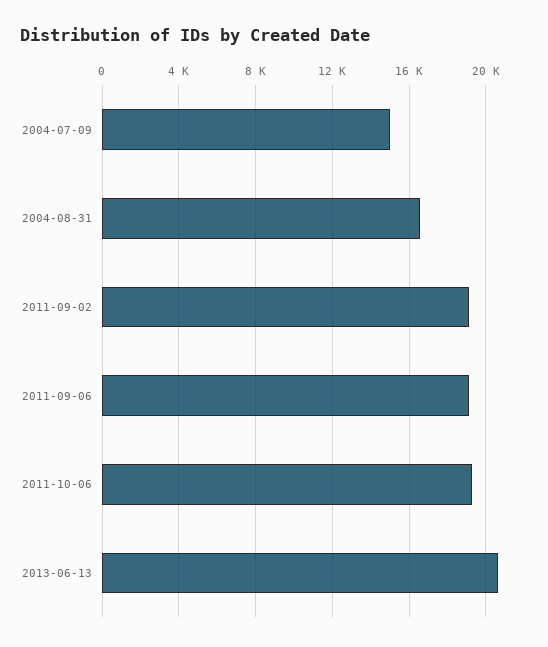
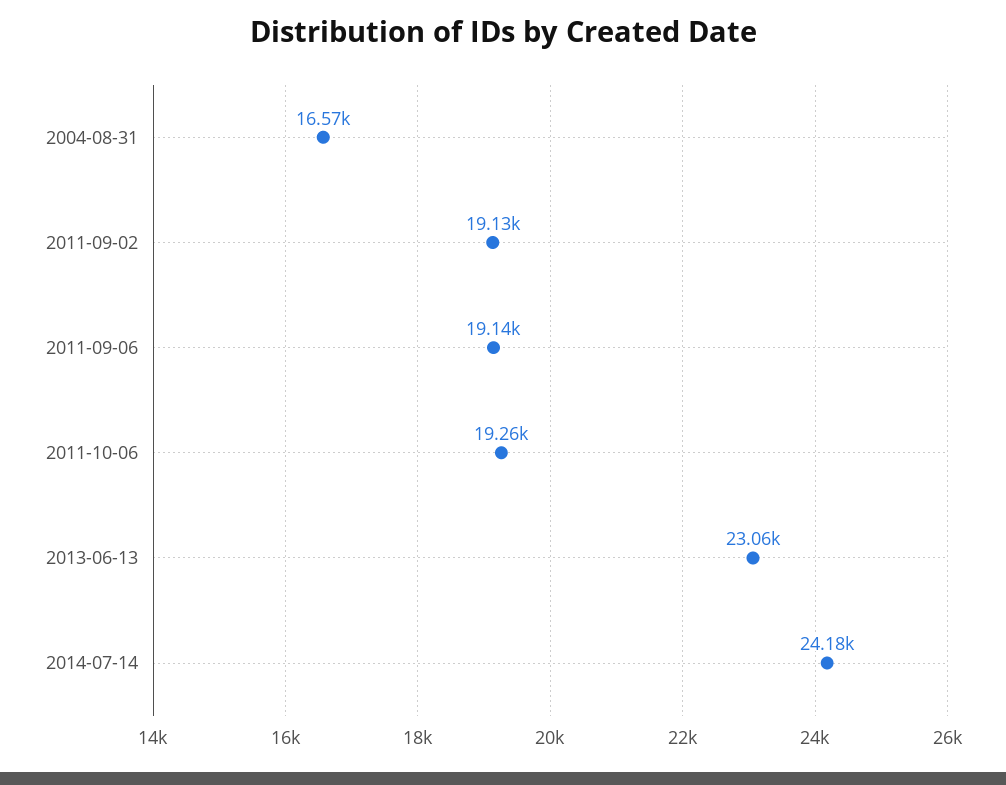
2004-07-09: 15000 -> none
2013-06-13: 20500 -> 23060
2014-07-14: none -> 24180

